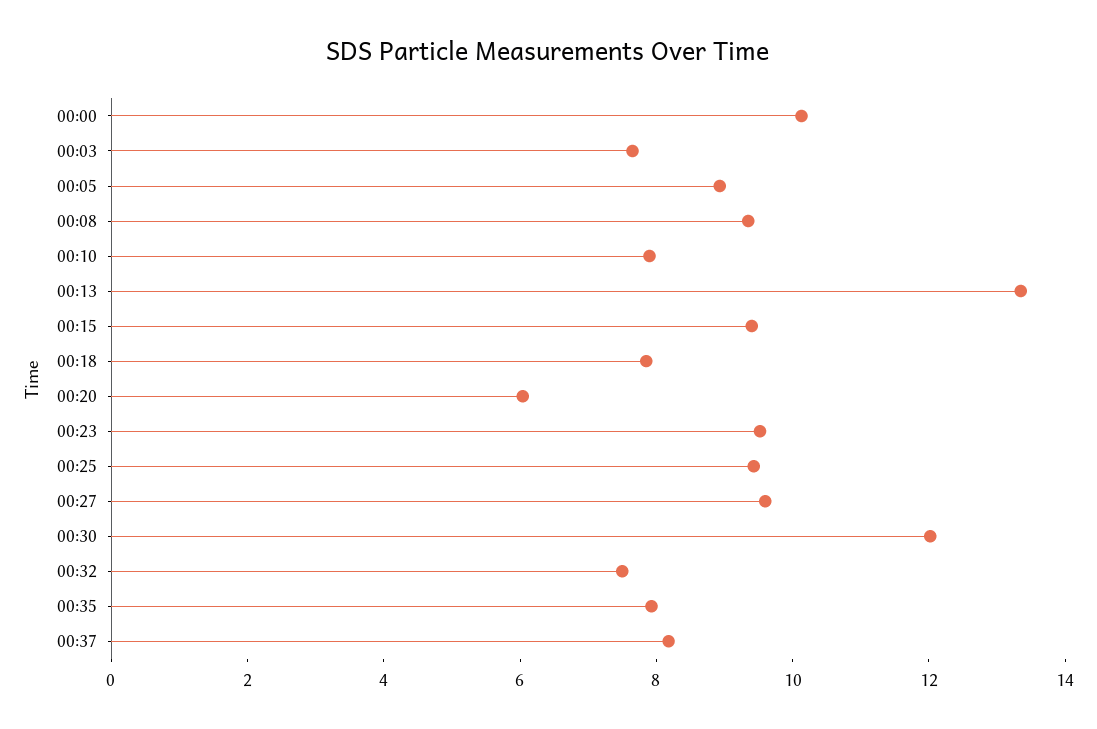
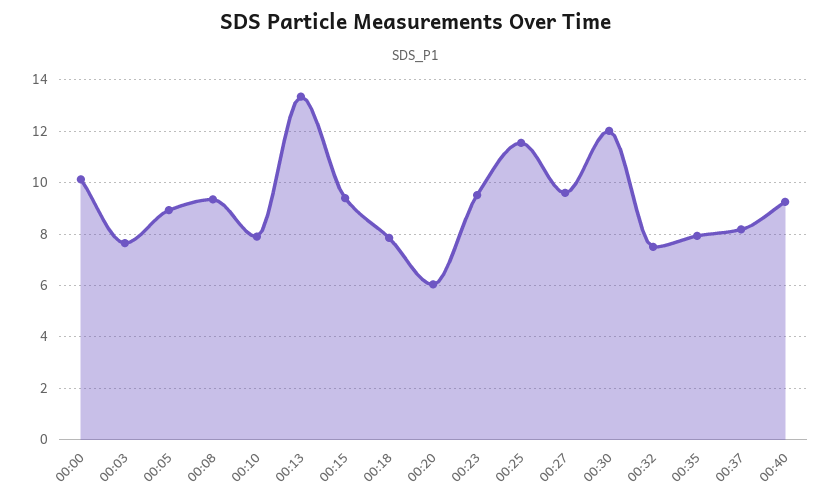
00:25: 9.5 -> 11.5
00:40: none -> 9.25

